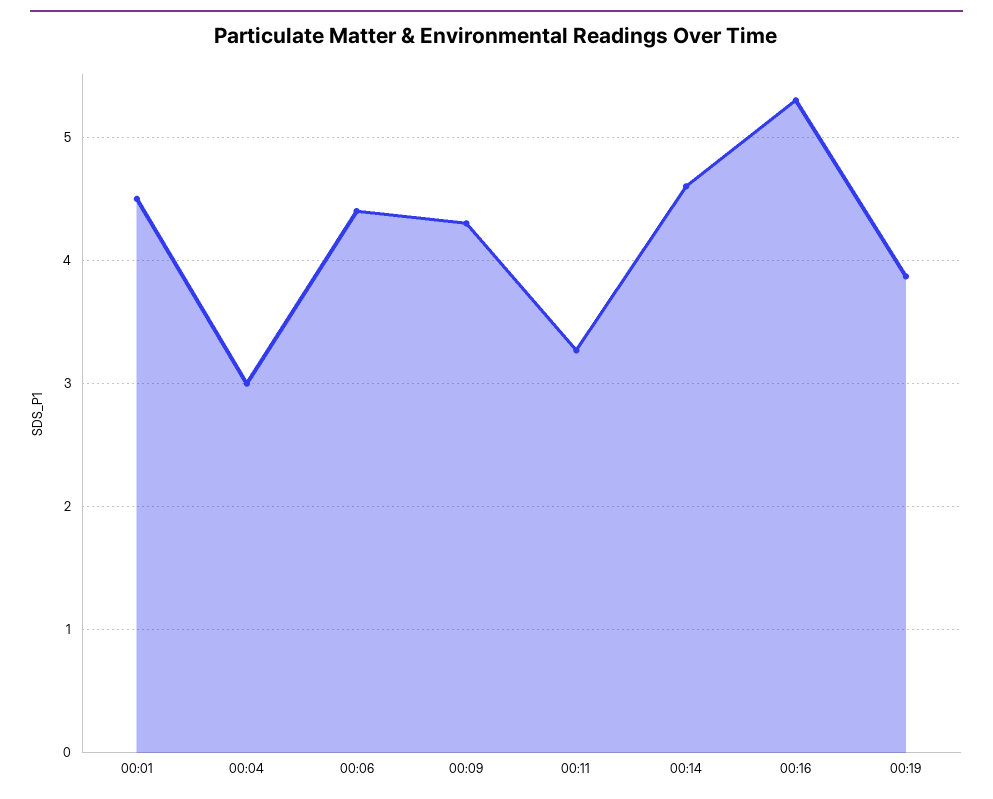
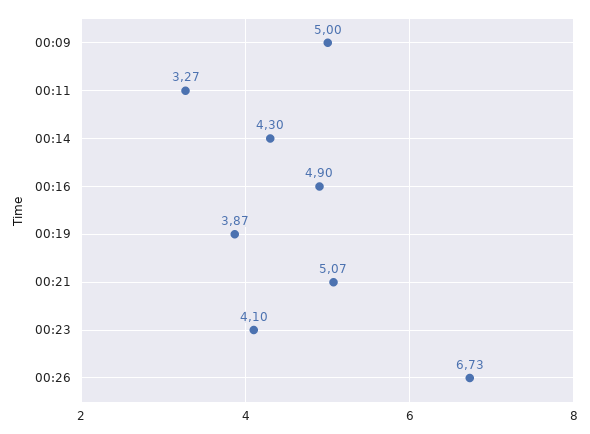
00:01: 4.5 -> none
00:04: 3 -> none
00:06: 4.4 -> none
00:09: 4.3 -> 5
00:14: 4.6 -> 4.3
00:16: 5.3 -> 4.9
00:21: none -> 5.07
00:23: none -> 4.1
00:26: none -> 6.73

